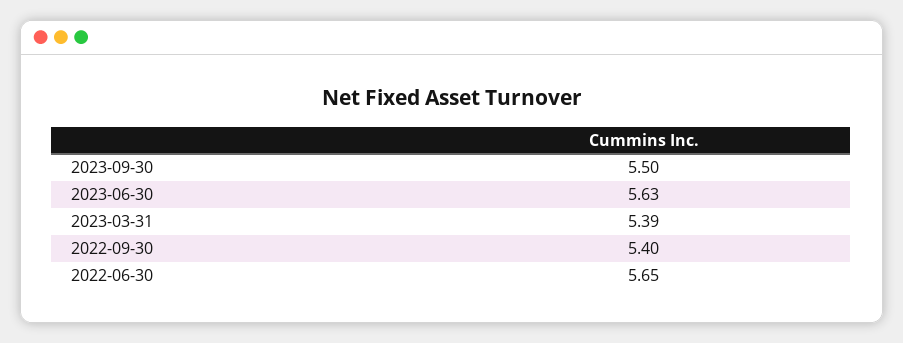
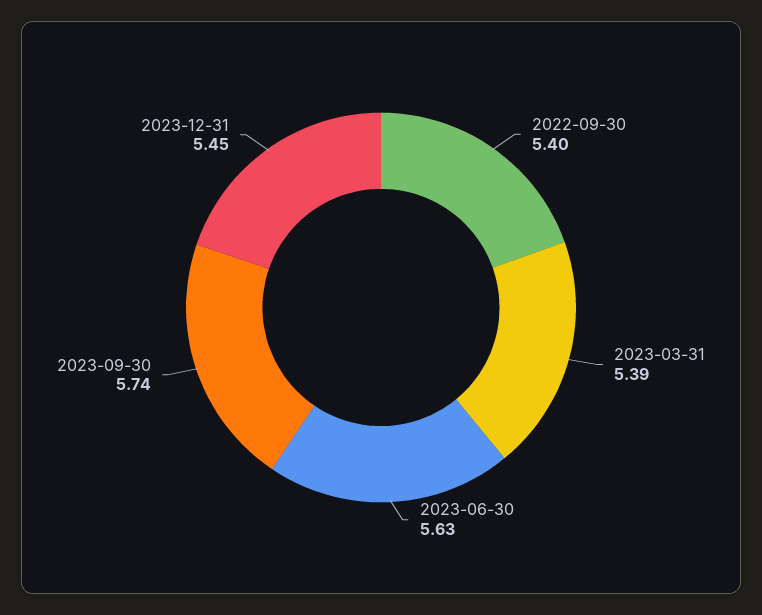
2023-09-30: 5.5 -> 5.74
2022-06-30: 5.65 -> none
2023-12-31: none -> 5.45

